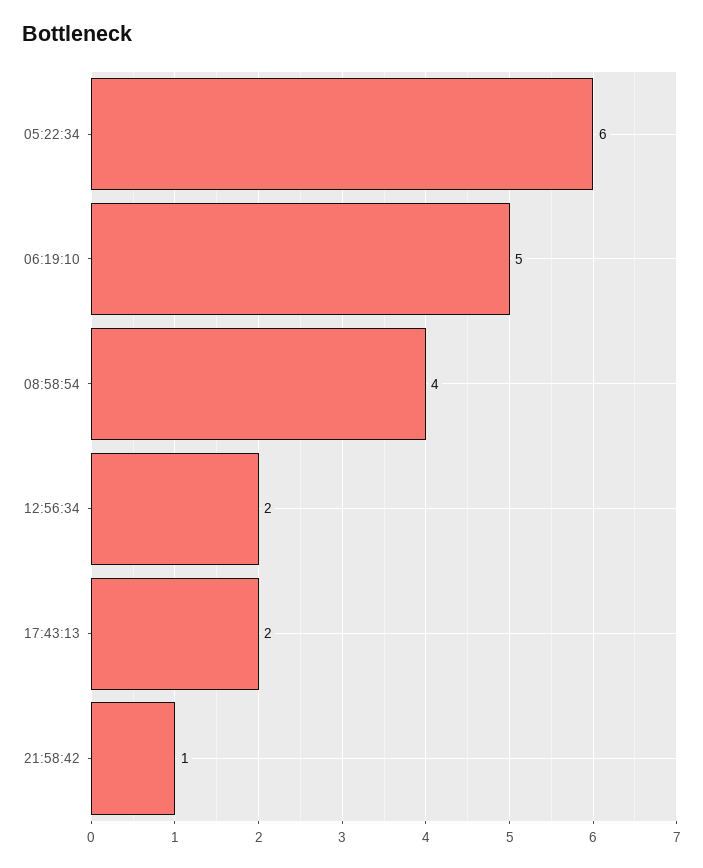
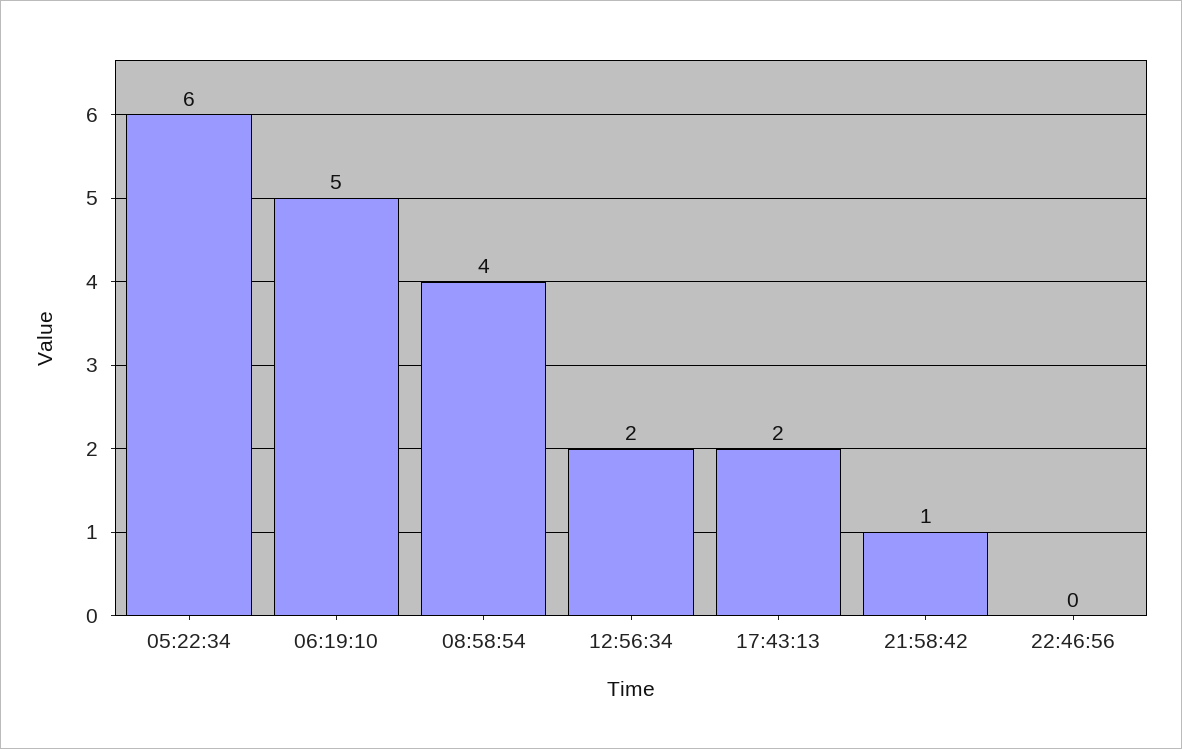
22:46:56: none -> 0

